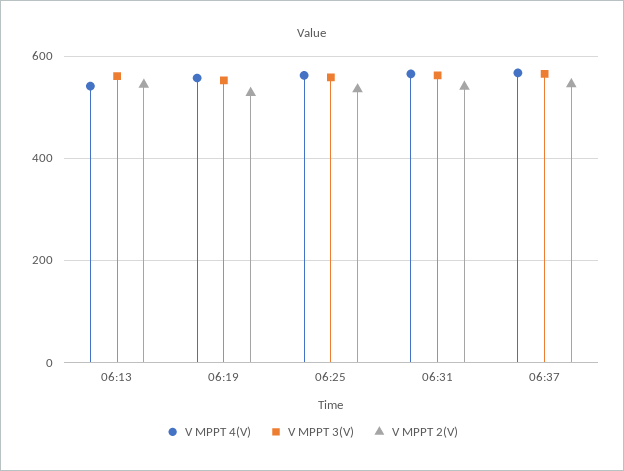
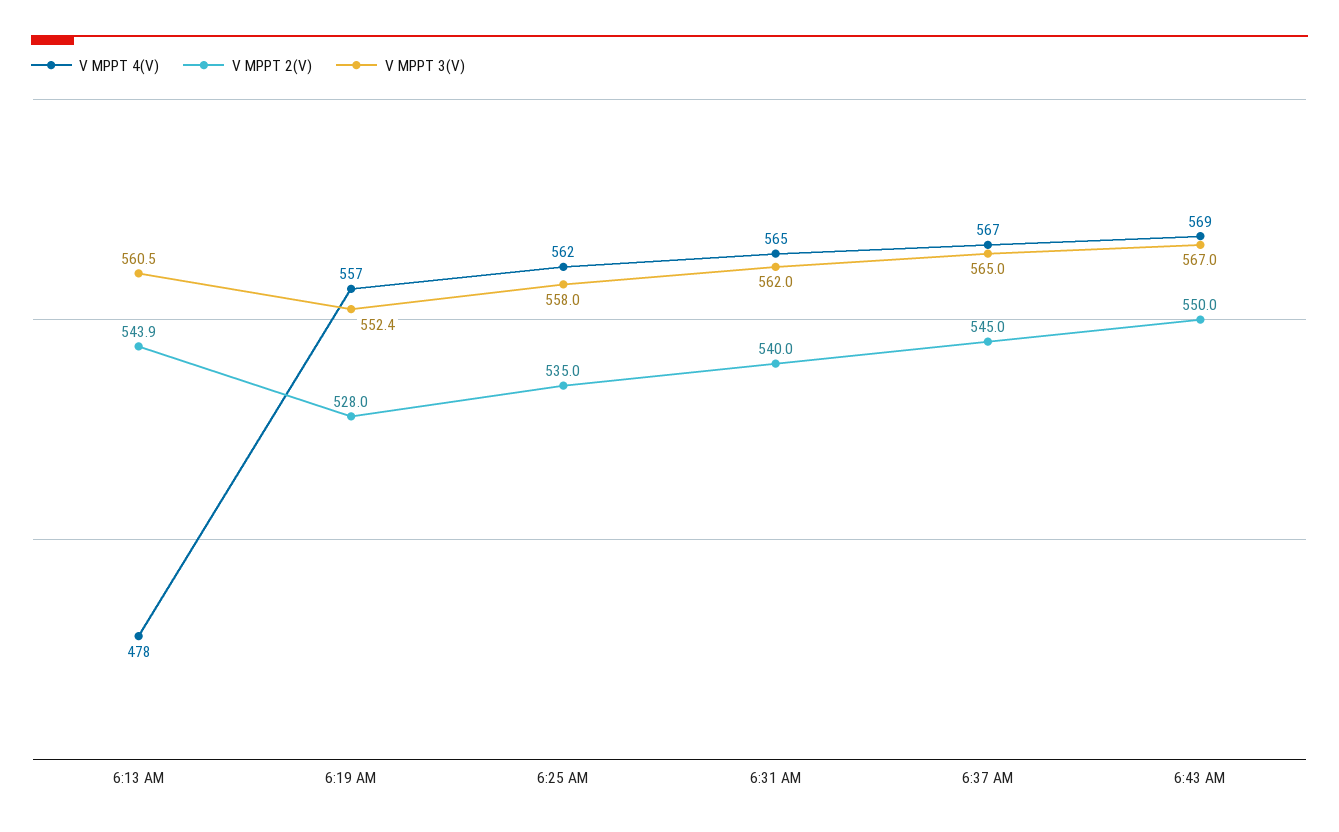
V MPPT 4(V), 06:13: 540 -> 478
V MPPT 4(V), 6:43 AM: none -> 569
V MPPT 2(V), 6:43 AM: none -> 550
V MPPT 3(V), 6:43 AM: none -> 567

